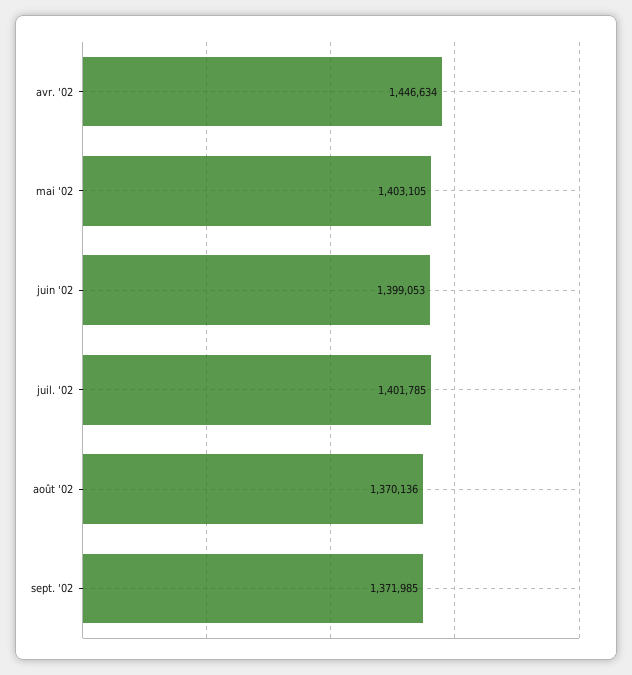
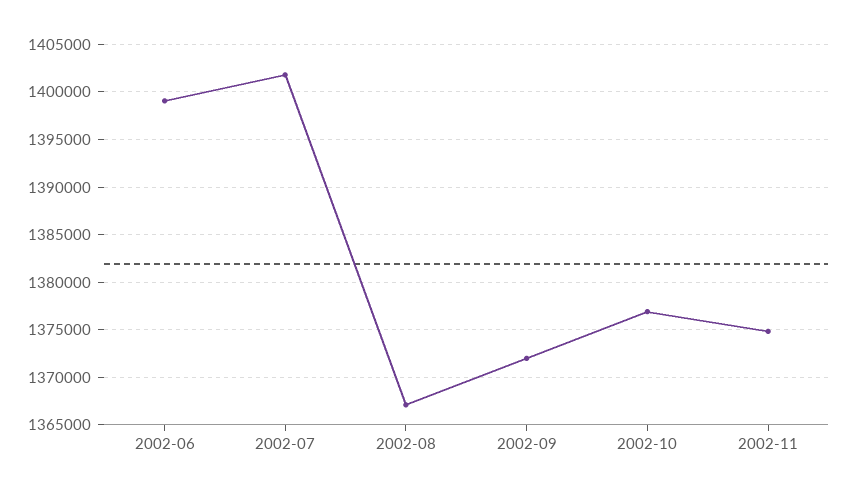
avr. '02: 1446634 -> none
mai '02: 1403105 -> none
août '02: 1370136 -> 1367000
2002-10: none -> 1377000
2002-11: none -> 1375000

